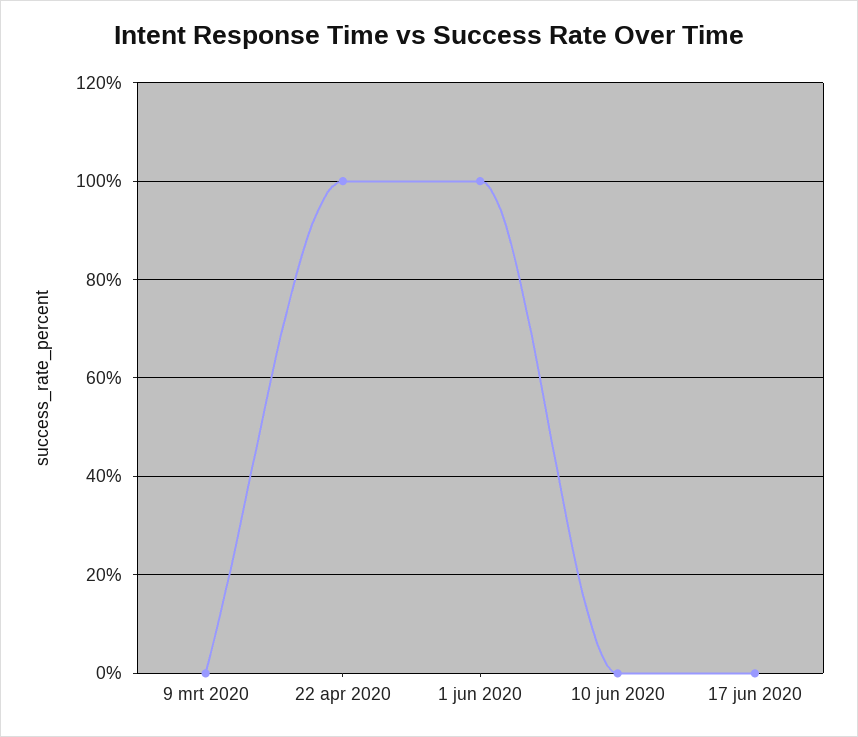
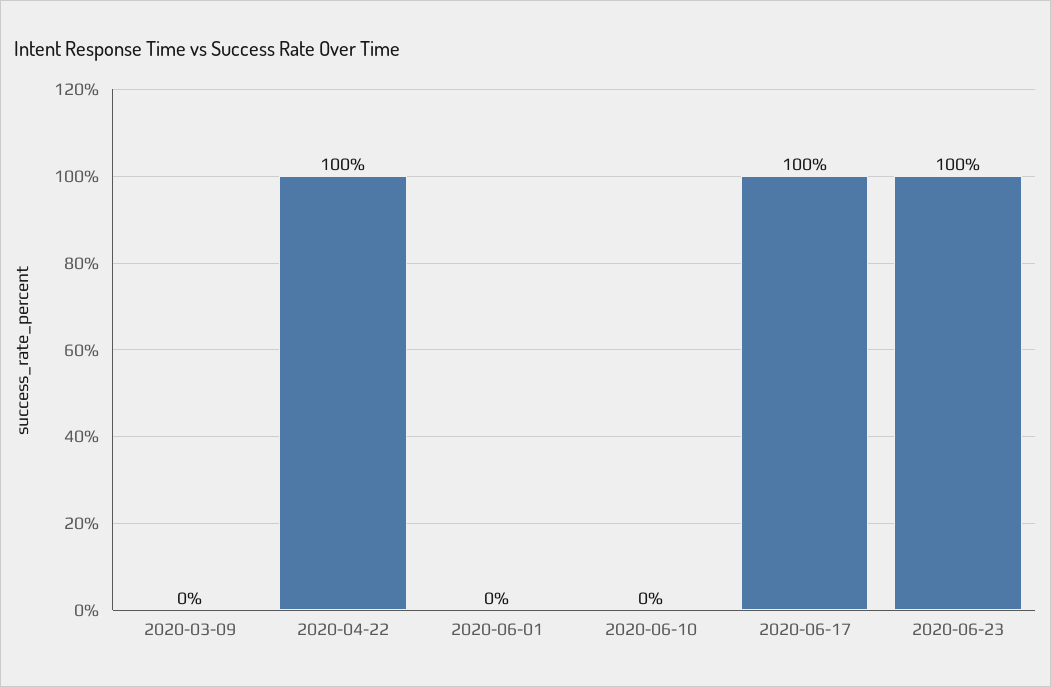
1 jun 2020: 100 -> 0
17 jun 2020: 0 -> 100
2020-06-23: none -> 100

